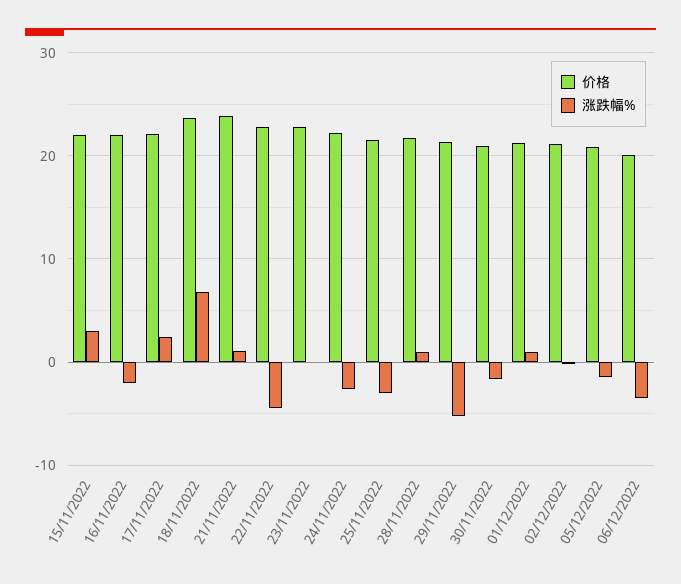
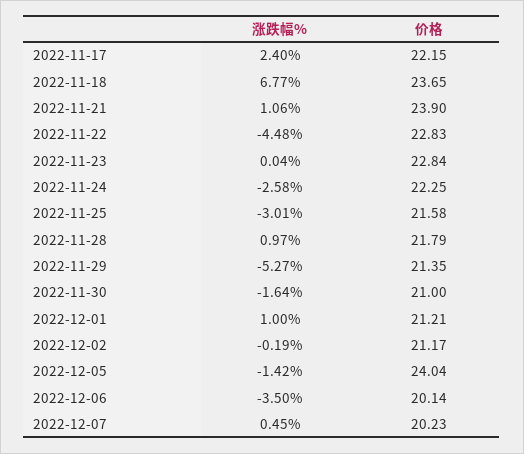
价格, 15/11/2022: 22 -> none
涨跌幅%, 15/11/2022: 3 -> none
价格, 16/11/2022: 22 -> none
涨跌幅%, 16/11/2022: -2 -> none
价格, 05/12/2022: 21 -> 24.04
涨跌幅%, 2022-12-07: none -> 0.45
价格, 2022-12-07: none -> 20.23

